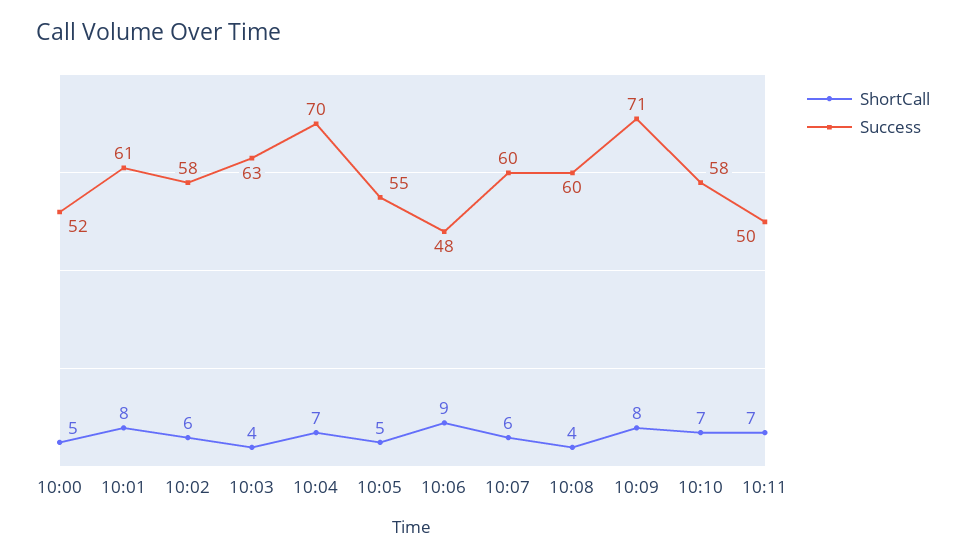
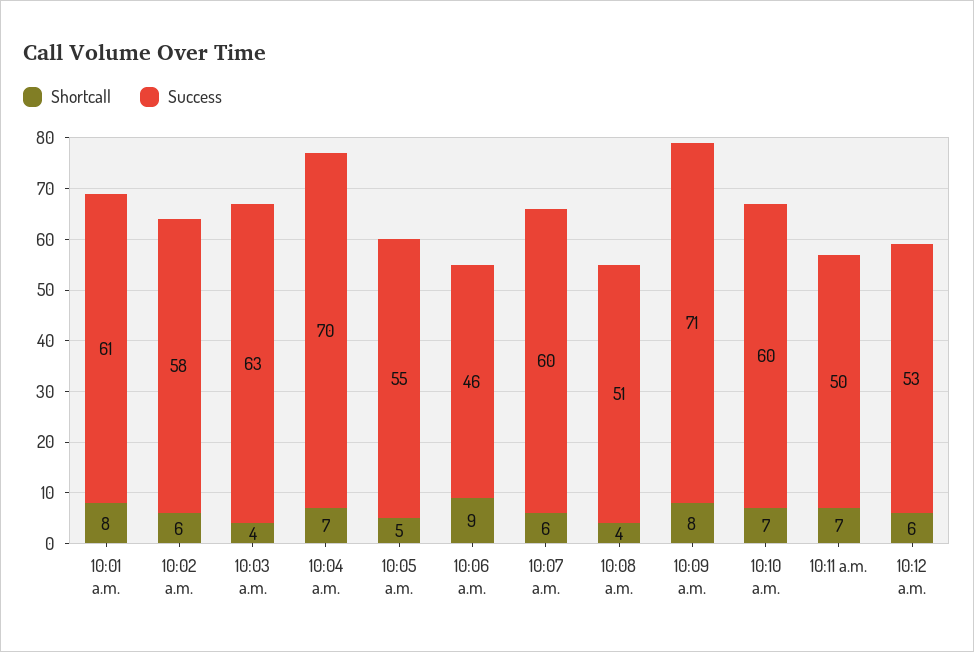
ShortCall, 10:00: 5 -> none
Success, 10:00: 52 -> none
Success, 10:06: 48 -> 46
Success, 10:08: 60 -> 51
Success, 10:10: 58 -> 60
ShortCall, 10:12 a.m.: none -> 6
Success, 10:12 a.m.: none -> 53

